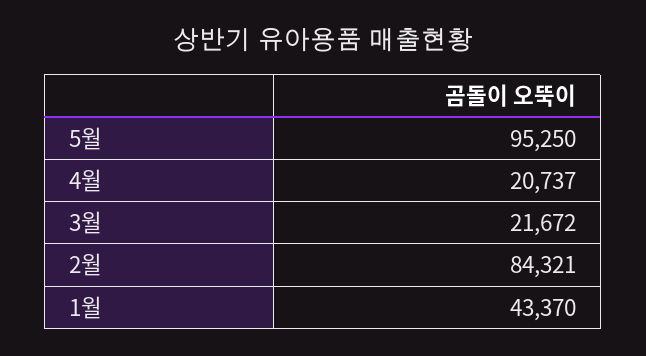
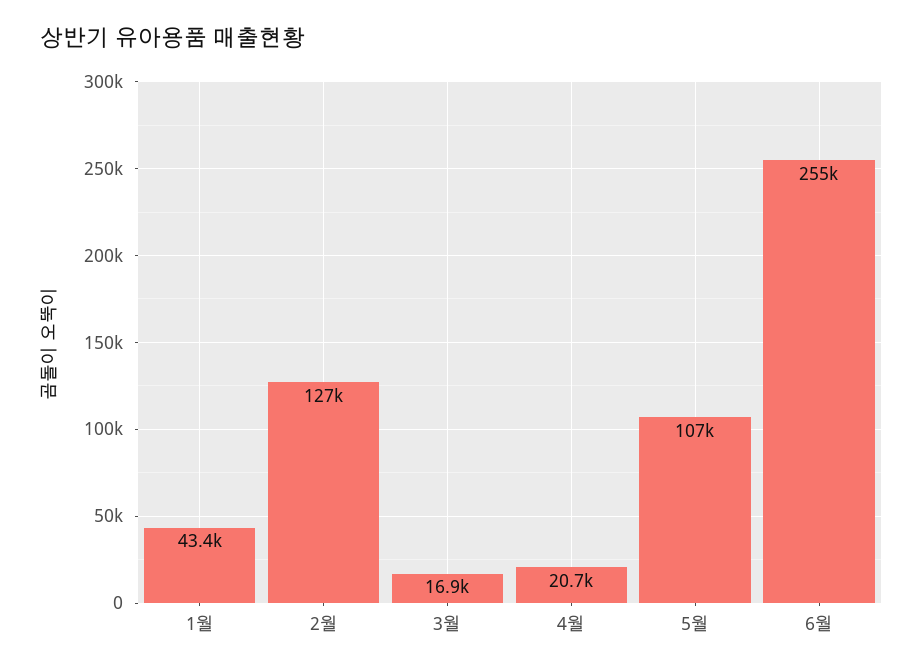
5월: 95250 -> 107000
3월: 21672 -> 16900
2월: 84321 -> 127000
6월: none -> 255000

